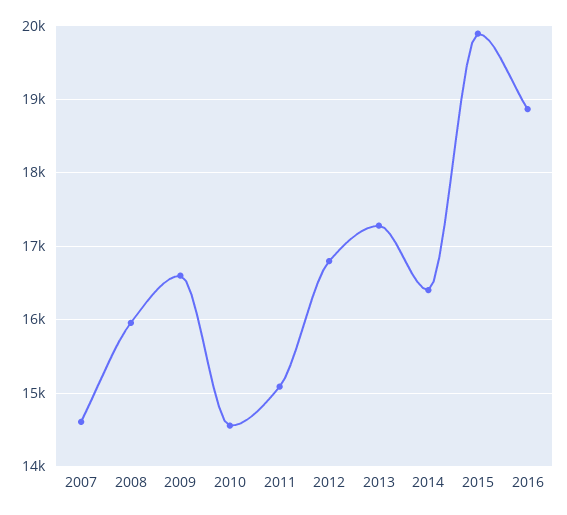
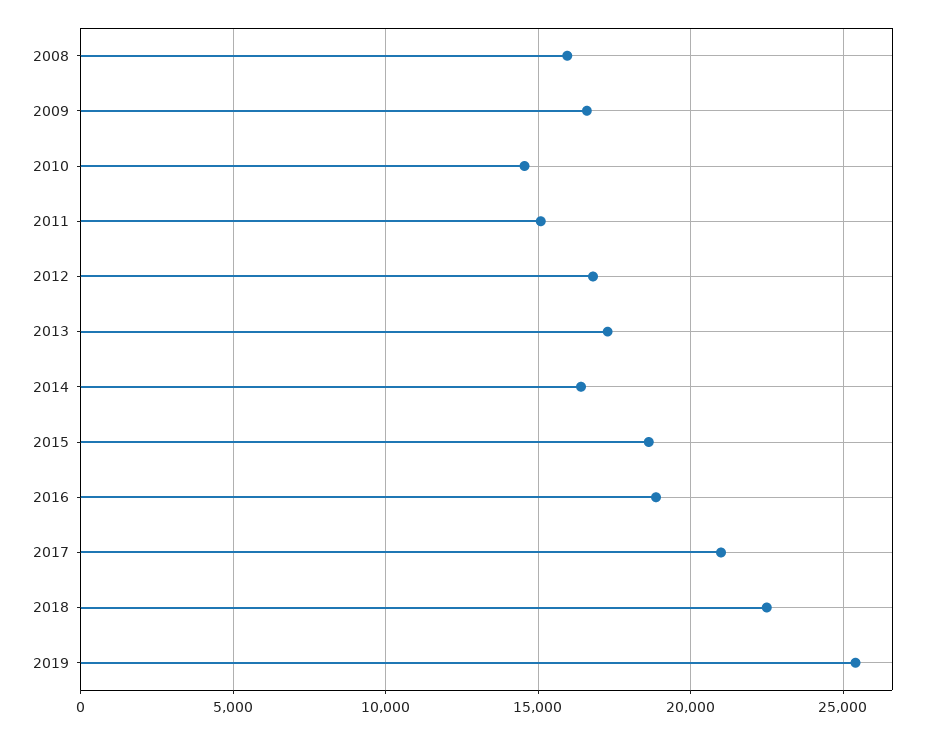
2007: 14600 -> none
2015: 19900 -> 18500
2017: none -> 21000
2018: none -> 22500
2019: none -> 25500

